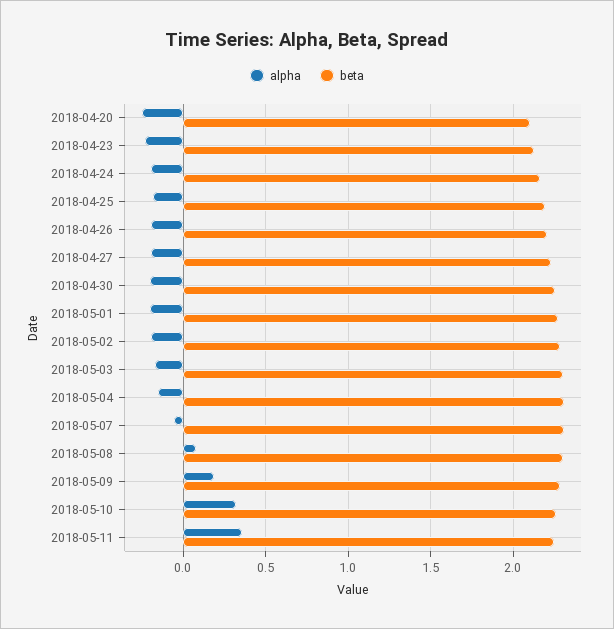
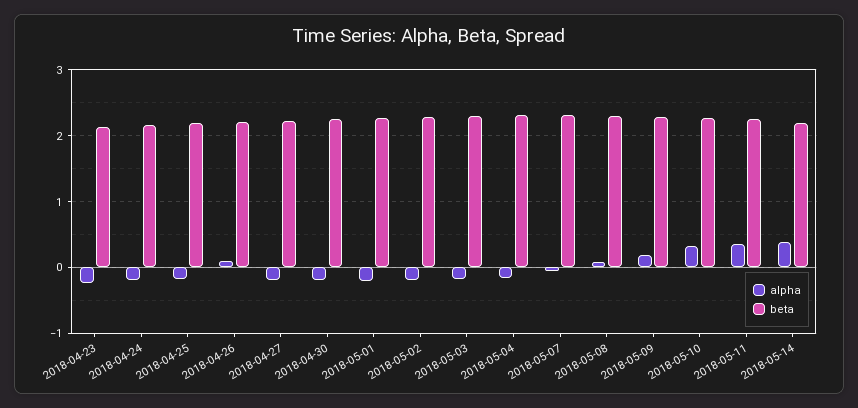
alpha, 2018-04-20: -0.25 -> none
beta, 2018-04-20: 2.1 -> none
alpha, 2018-04-26: -0.2 -> 0.1
alpha, 2018-05-14: none -> 0.4
beta, 2018-05-14: none -> 2.2

